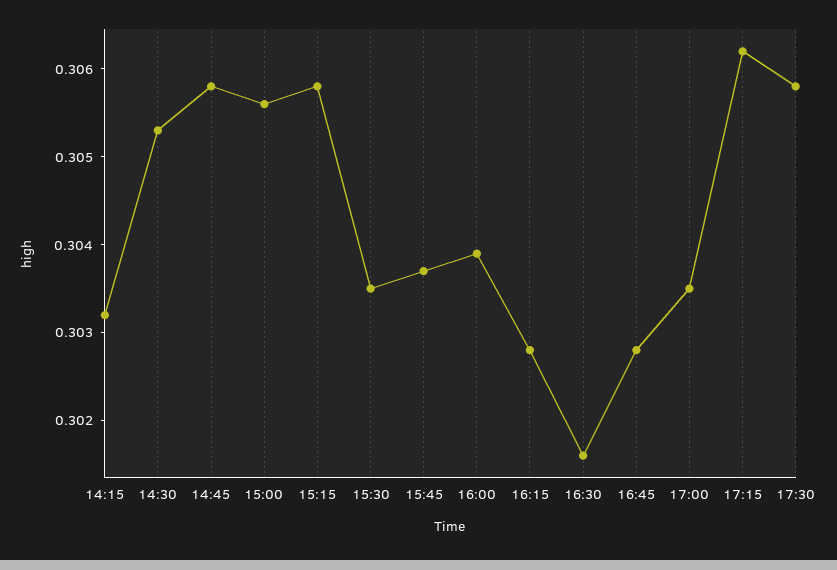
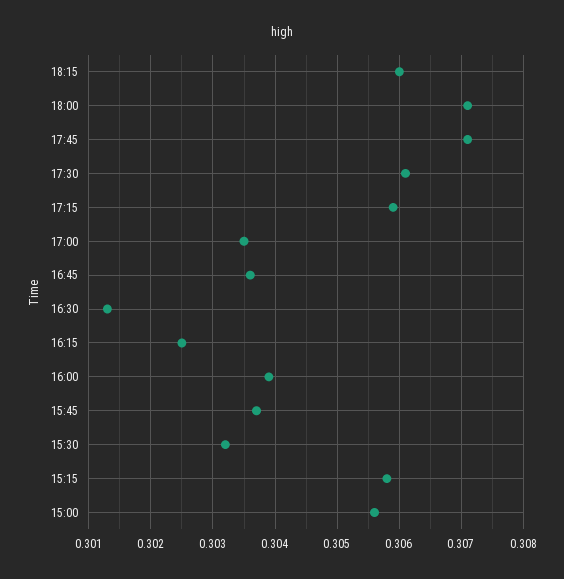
14:15: 0.3032 -> none
14:30: 0.3053 -> none
14:45: 0.3058 -> none
15:30: 0.3035 -> 0.3032
16:15: 0.3028 -> 0.3025
16:30: 0.3016 -> 0.3013
16:45: 0.3028 -> 0.3036
17:15: 0.3062 -> 0.3059
17:30: 0.3058 -> 0.3061
18:15: none -> 0.306
18:00: none -> 0.3071
17:45: none -> 0.3071

